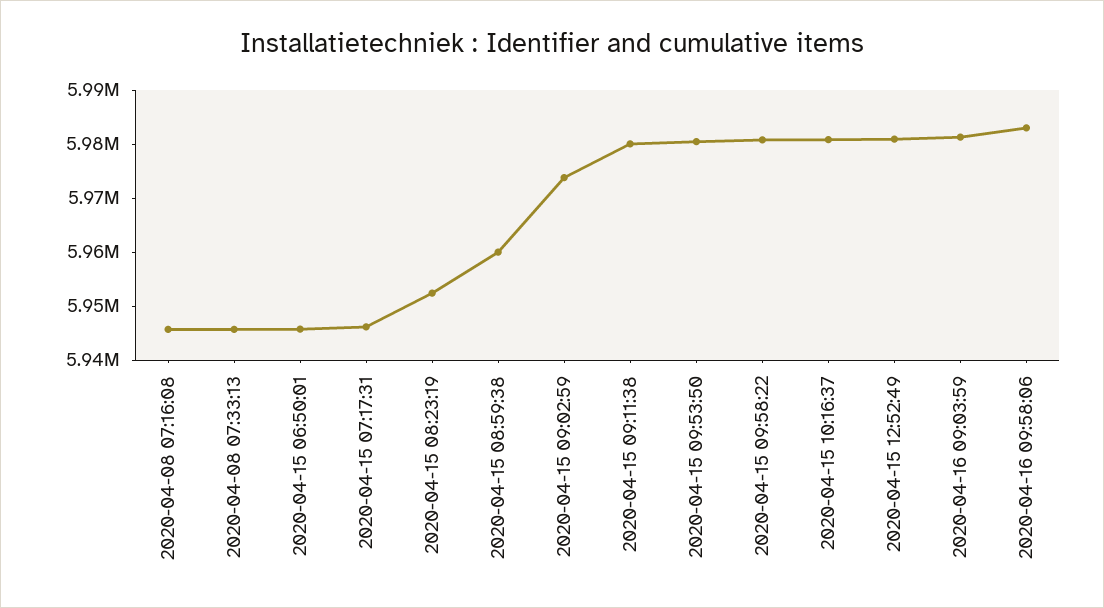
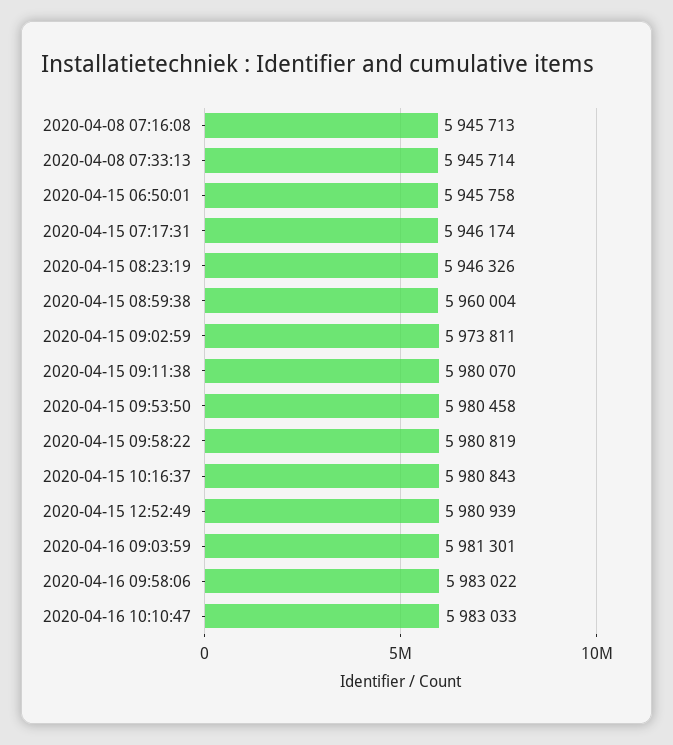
2020-04-15 08:23:19: 5952000 -> 5946326
2020-04-16 10:10:47: none -> 5983033

